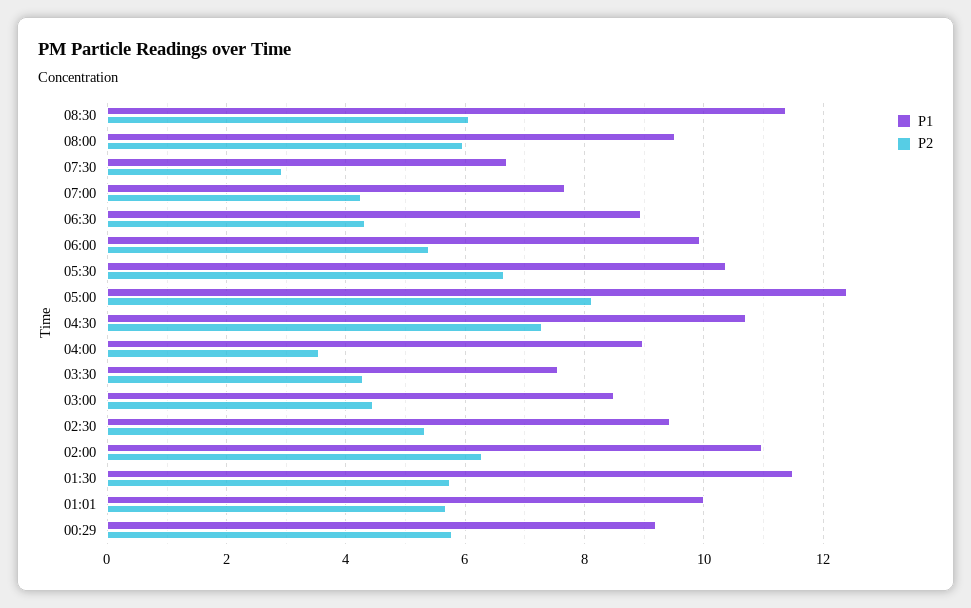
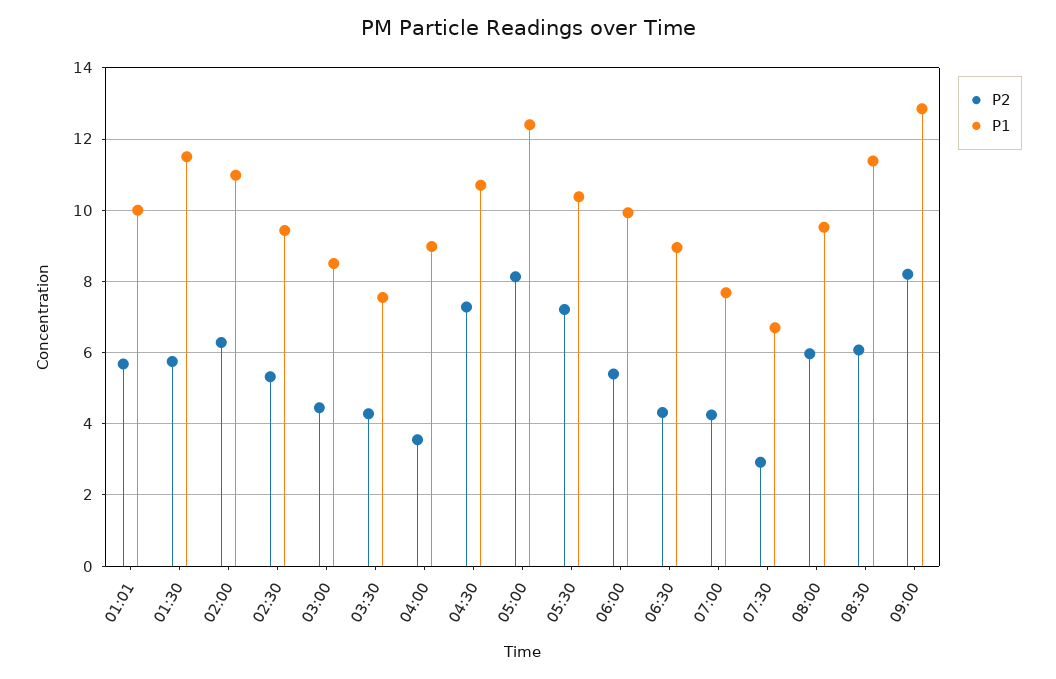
P2, 05:30: 6.6 -> 7.2
P1, 00:29: 9.2 -> none
P2, 00:29: 5.8 -> none
P2, 09:00: none -> 8.2
P1, 09:00: none -> 12.8

